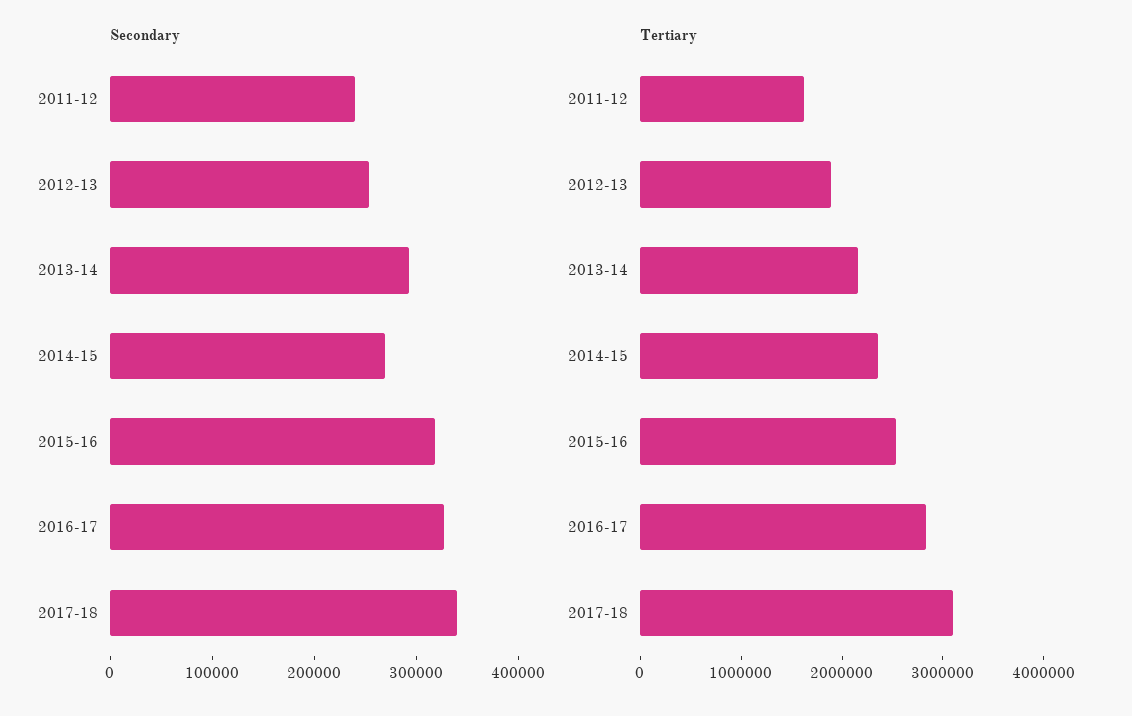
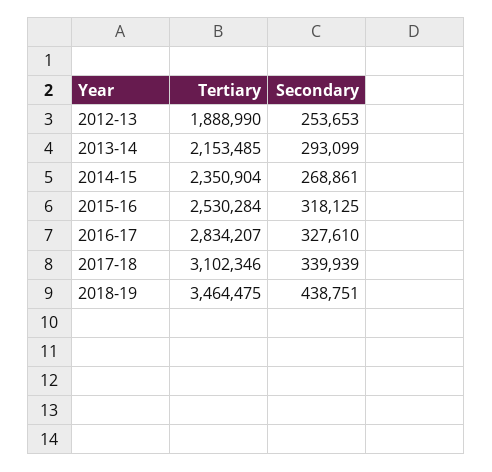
Secondary, 2011-12: 240000 -> none
Tertiary, 2011-12: 1600000 -> none
Tertiary, 2018-19: none -> 3464475
Secondary, 2018-19: none -> 438751

